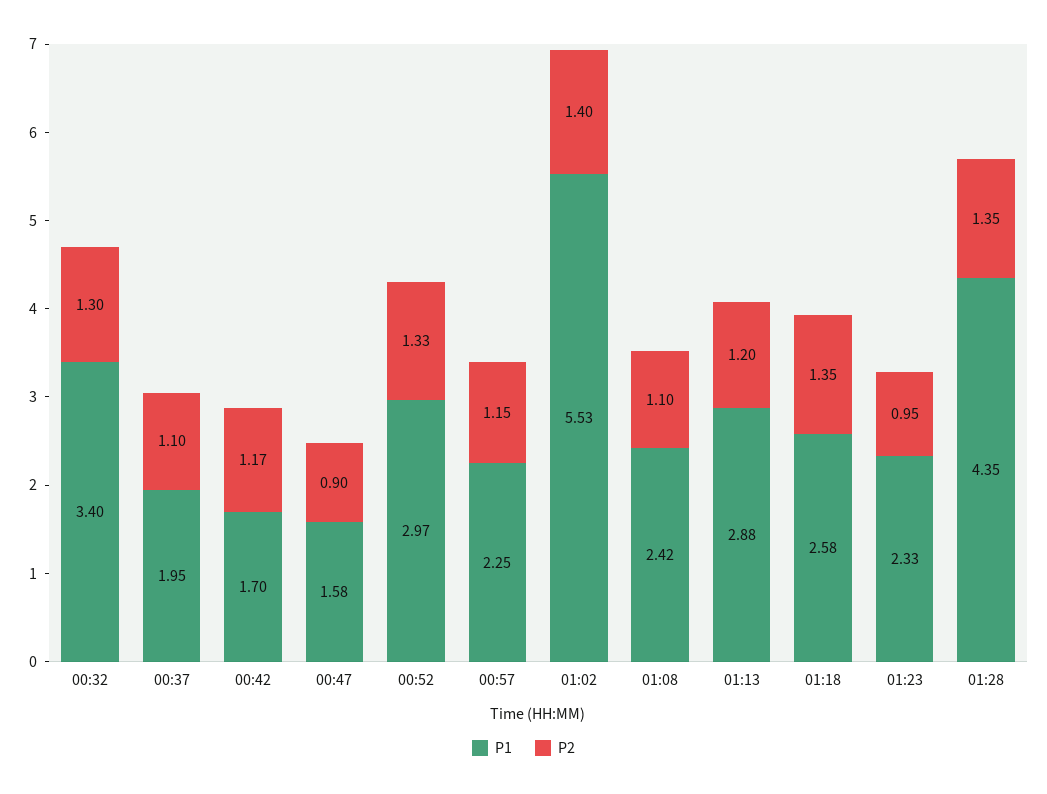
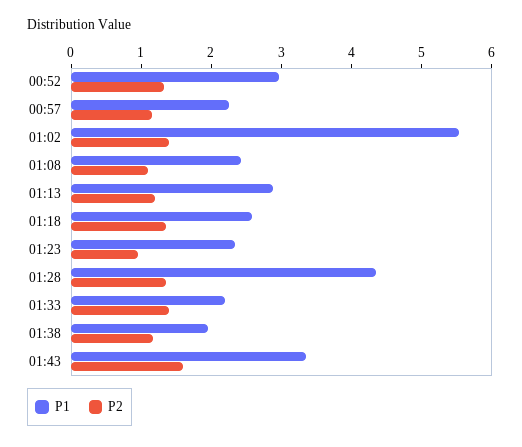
P1, 00:32: 3.4 -> none
P2, 00:32: 1.3 -> none
P1, 00:37: 1.95 -> none
P2, 00:37: 1.1 -> none
P1, 00:42: 1.7 -> none
P2, 00:42: 1.17 -> none
P1, 00:47: 1.58 -> none
P2, 00:47: 0.9 -> none
P1, 01:33: none -> 2.2
P2, 01:33: none -> 1.4
P1, 01:38: none -> 2
P2, 01:38: none -> 1.2
P1, 01:43: none -> 3.4
P2, 01:43: none -> 1.6

